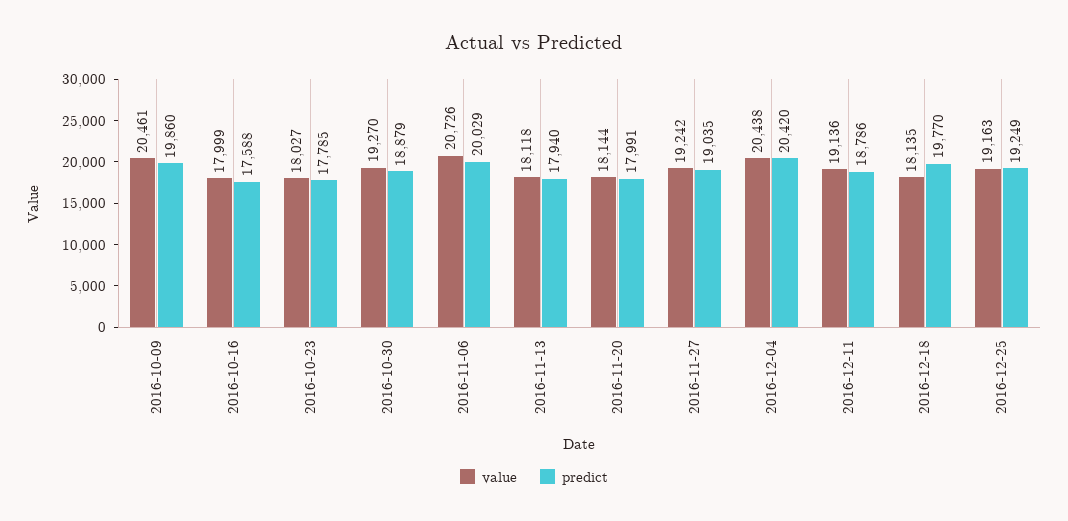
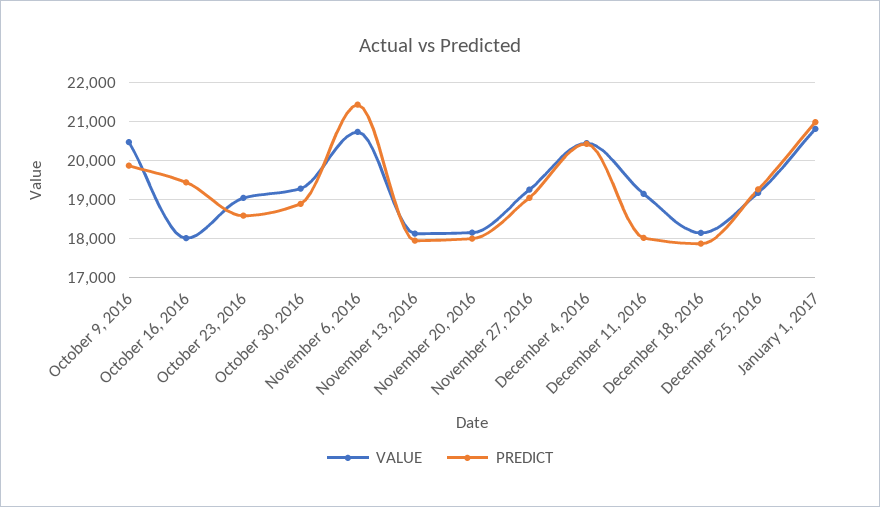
predict, 2016-10-16: 17588 -> 19400
value, 2016-10-23: 18027 -> 19000
predict, 2016-10-23: 17785 -> 18600
predict, 2016-11-06: 20029 -> 21400
predict, 2016-12-11: 18786 -> 18000
predict, 2016-12-18: 19770 -> 17800
value, January 1, 2017: none -> 20800
predict, January 1, 2017: none -> 21000

